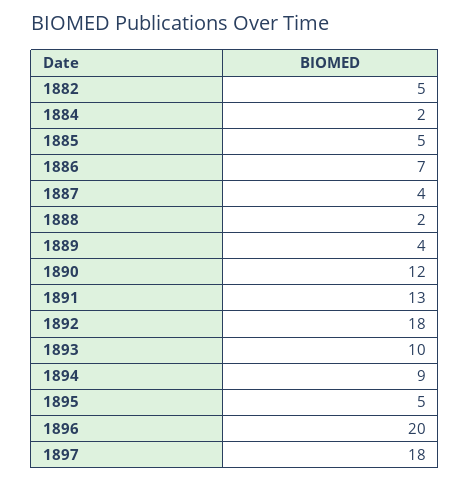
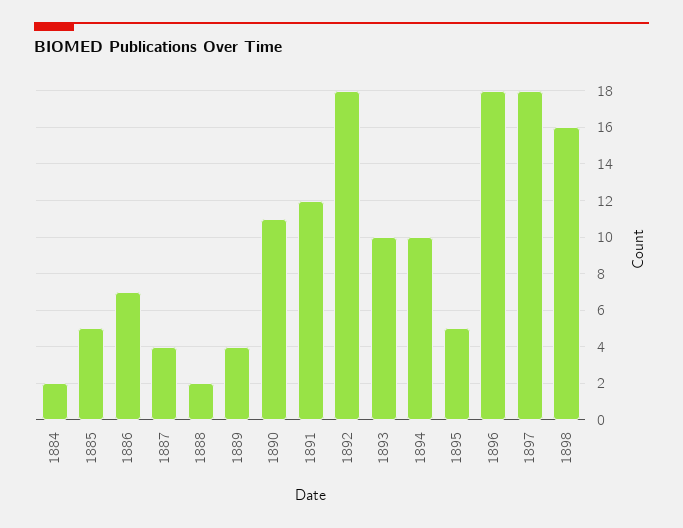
1882: 5 -> none
1890: 12 -> 11
1891: 13 -> 12
1894: 9 -> 10
1896: 20 -> 18
1898: none -> 16

